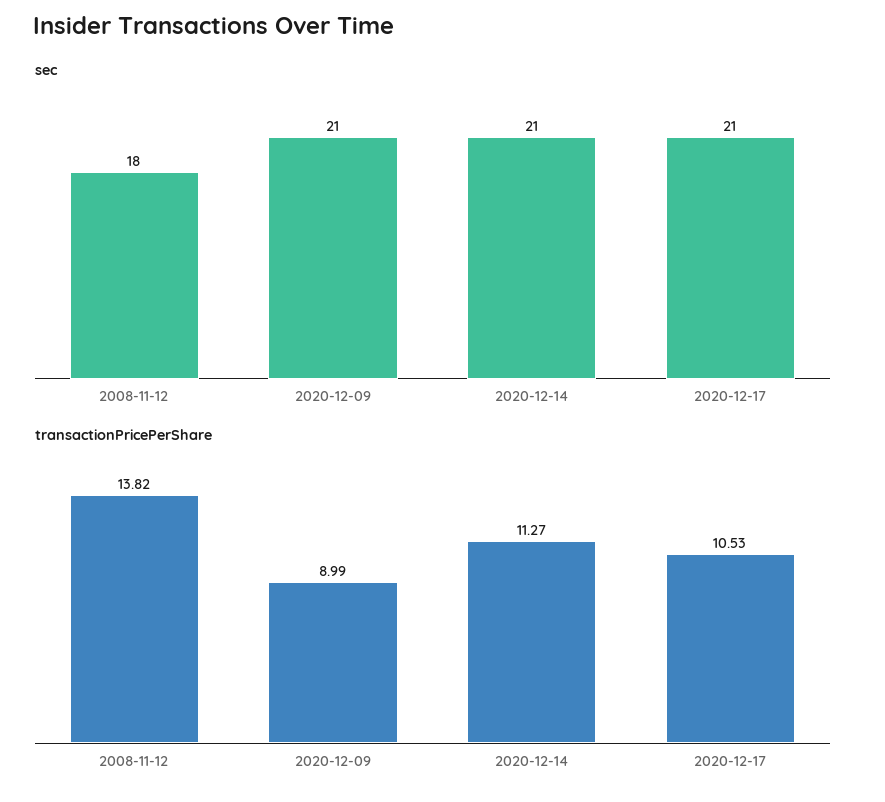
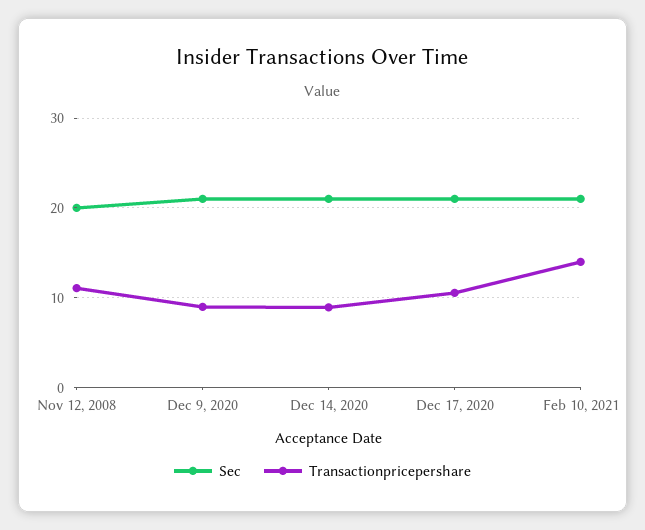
sec, 2008-11-12: 18 -> 20
transactionPricePerShare, 2008-11-12: 13.82 -> 11
transactionPricePerShare, 2020-12-14: 11.27 -> 9
sec, Feb 10, 2021: none -> 21
transactionPricePerShare, Feb 10, 2021: none -> 14

